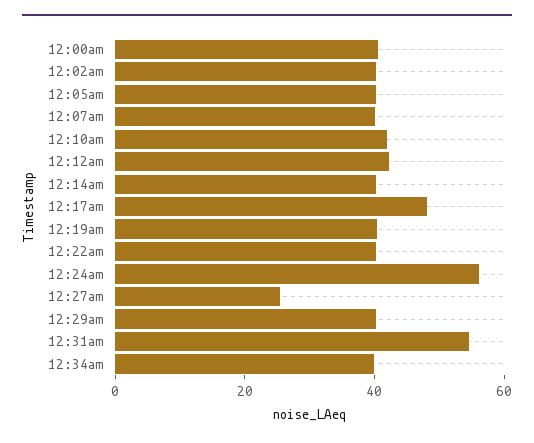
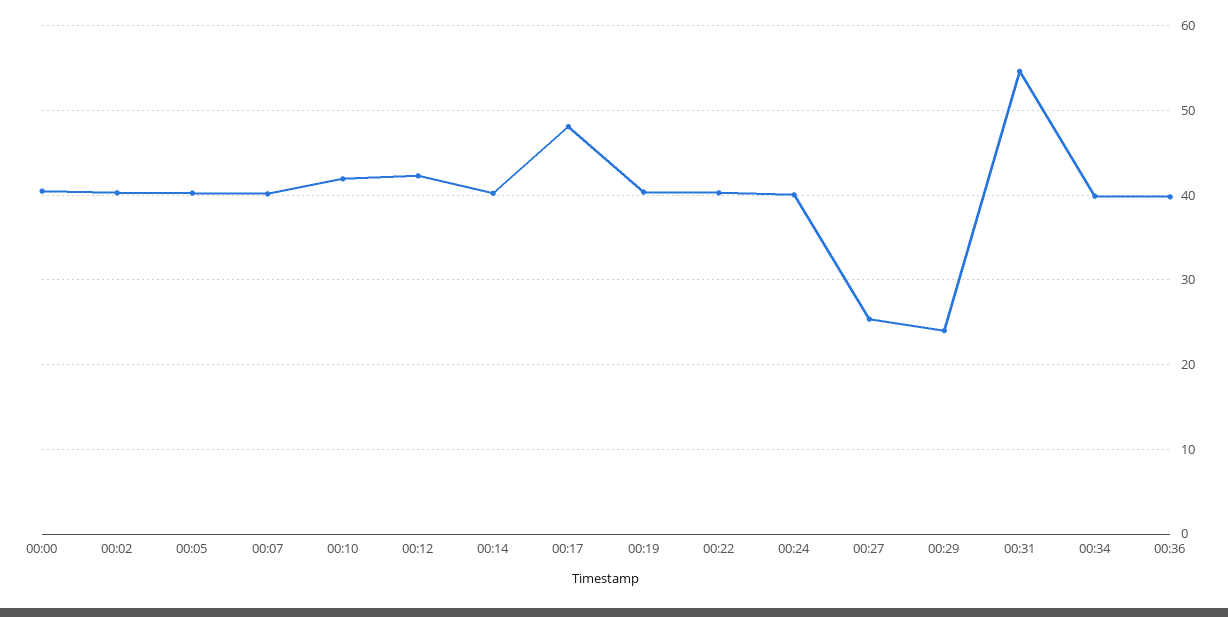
12:24am: 55 -> 40
12:29am: 40 -> 24
00:36: none -> 40

